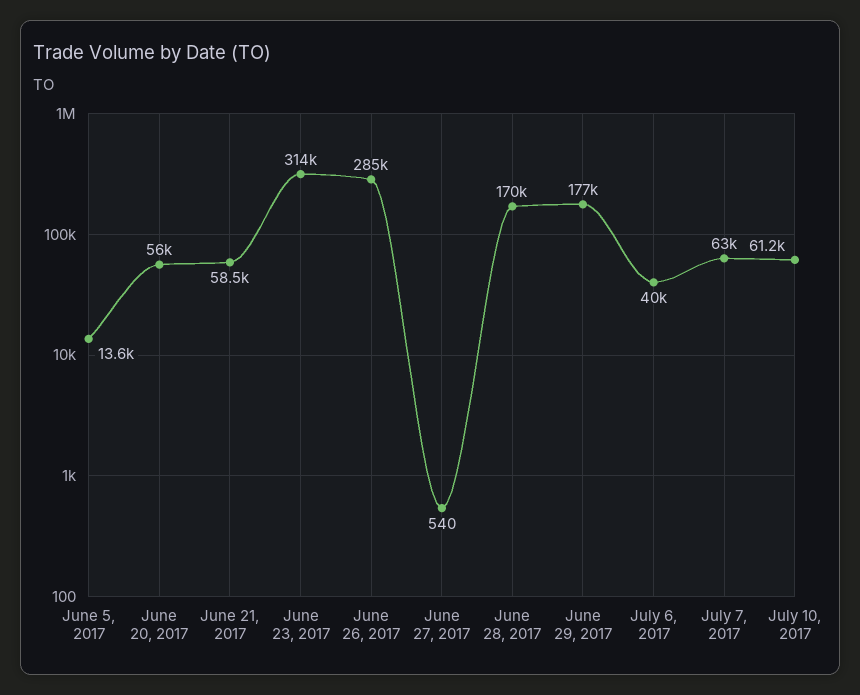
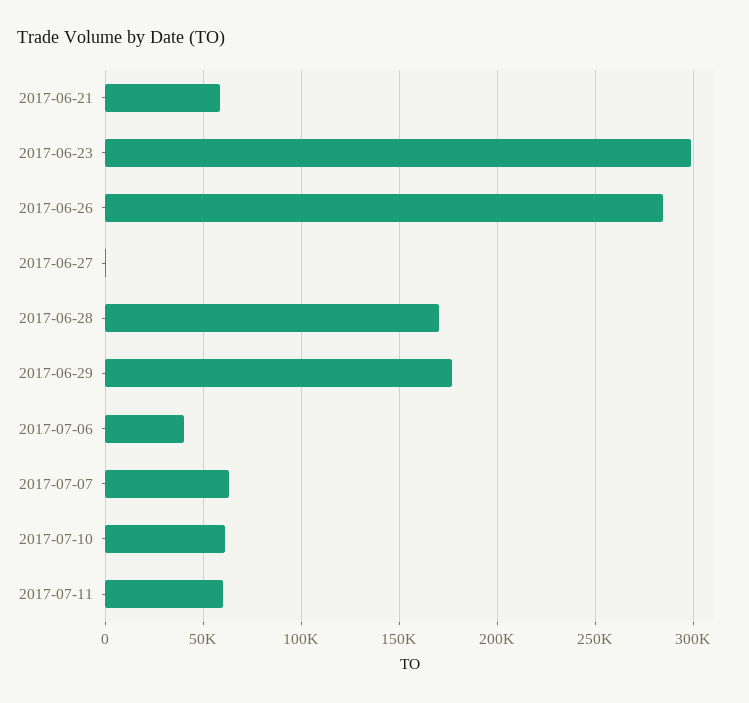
June 5, 2017: 13600 -> none
June 20, 2017: 56000 -> none
June 23, 2017: 314000 -> 300000
2017-07-11: none -> 60000

